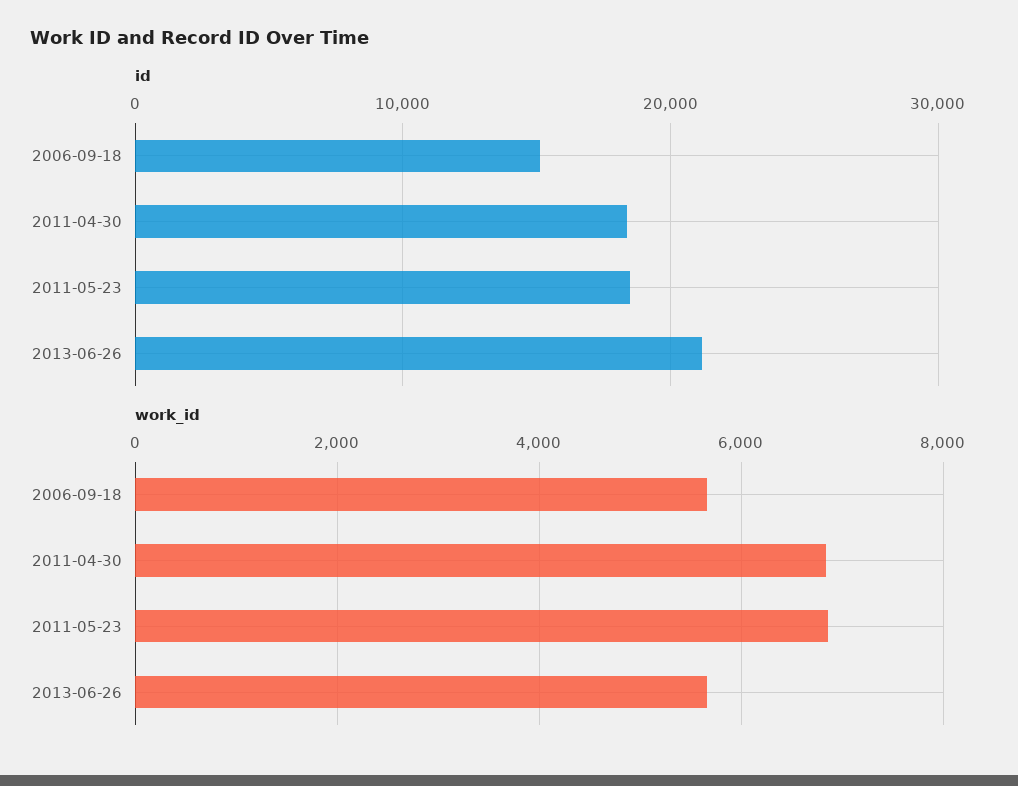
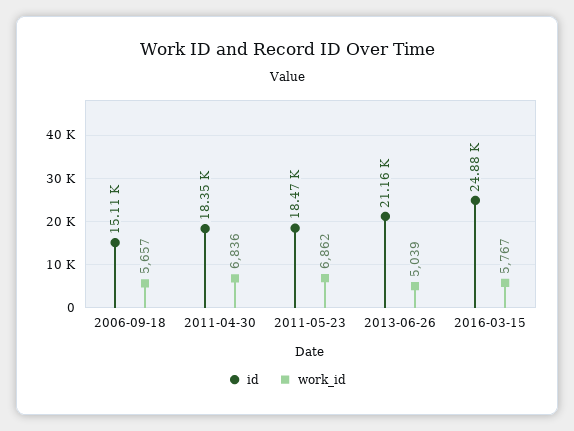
work_id, 2013-06-26: 5600 -> 5039
id, 2016-03-15: none -> 24880
work_id, 2016-03-15: none -> 5767

